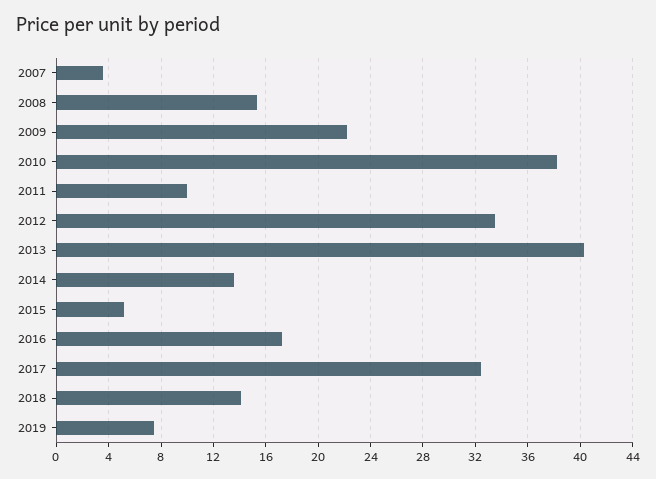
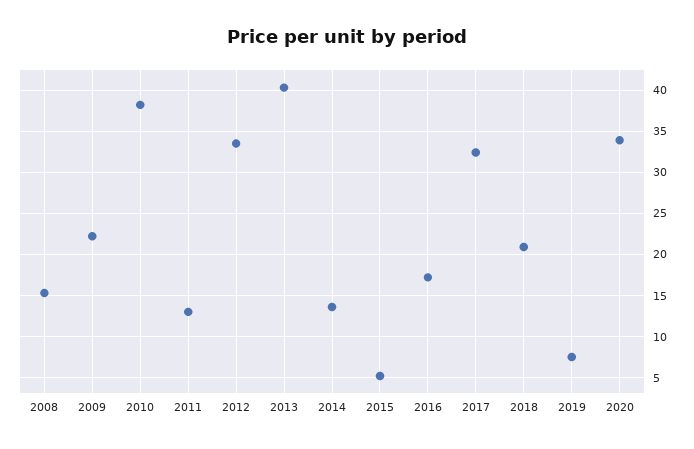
2007: 3.5 -> none
2011: 10 -> 13
2018: 14 -> 21
2020: none -> 34

